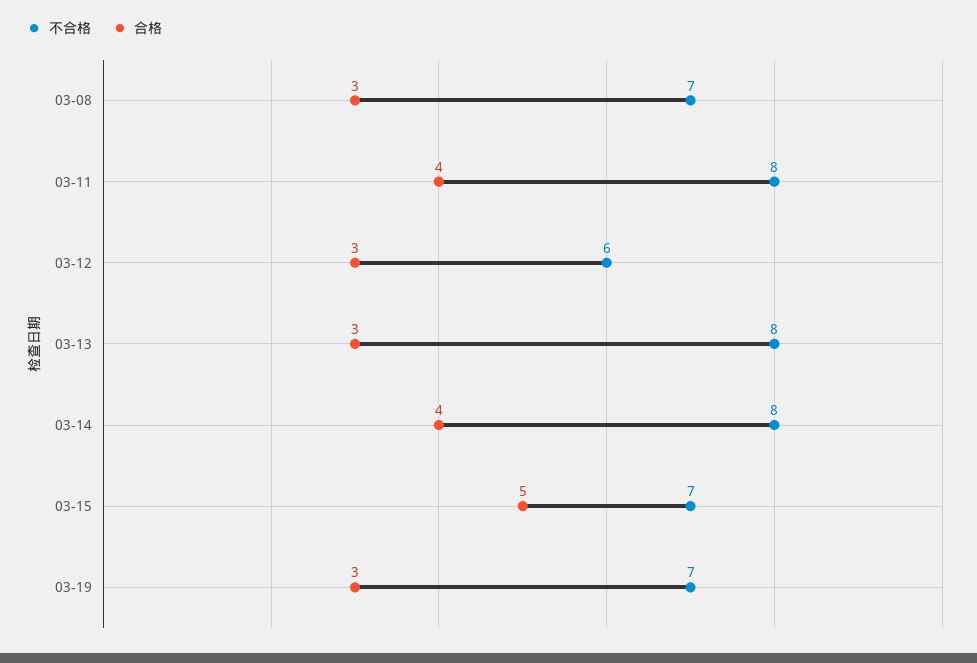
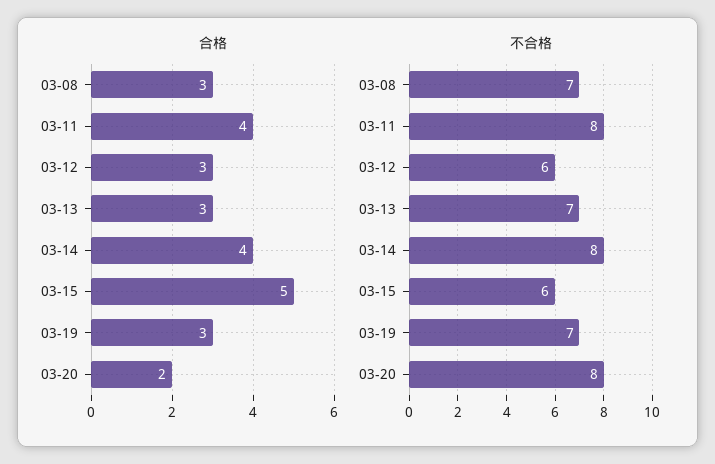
不合格, 03-13: 8 -> 7
不合格, 03-15: 7 -> 6
合格, 03-20: none -> 2
不合格, 03-20: none -> 8

